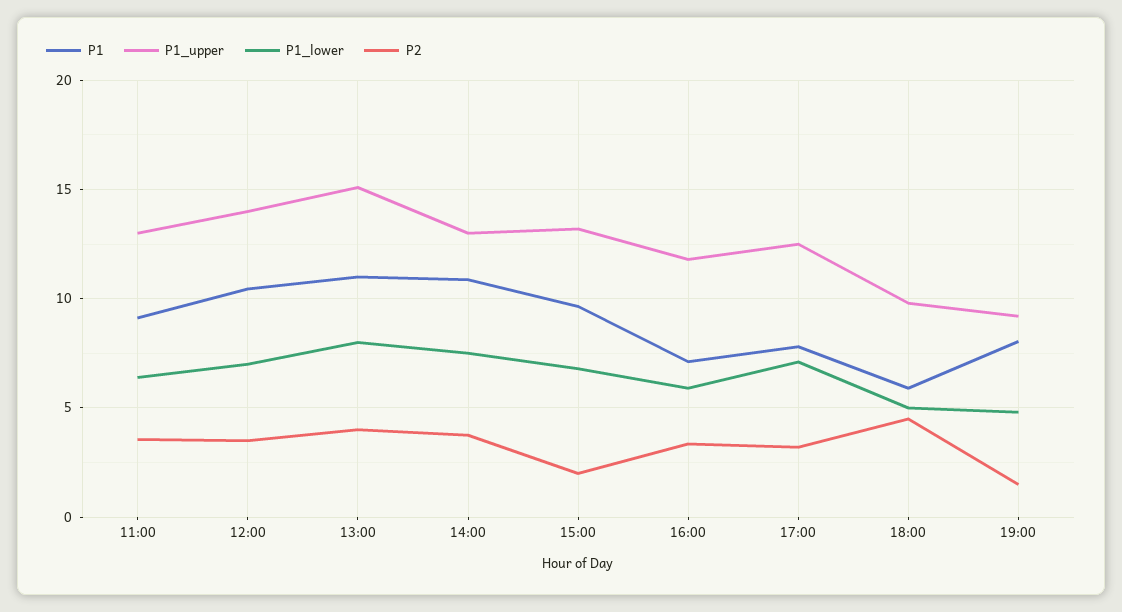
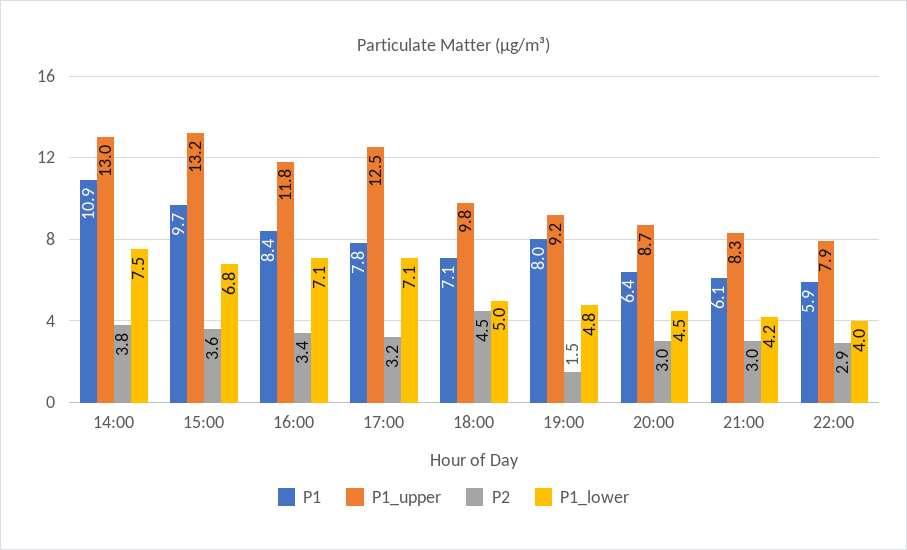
P1, 11:00: 9 -> none
P1_upper, 11:00: 13 -> none
P1_lower, 11:00: 6.5 -> none
P2, 11:00: 3.5 -> none
P1, 12:00: 10.5 -> none
P1_upper, 12:00: 14 -> none
P1_lower, 12:00: 7 -> none
P2, 12:00: 3.5 -> none
P1, 13:00: 11 -> none
P1_upper, 13:00: 15 -> none
P1_lower, 13:00: 8 -> none
P2, 13:00: 4 -> none
P2, 15:00: 2 -> 3.6
P1, 16:00: 7 -> 8.4
P1_lower, 16:00: 6 -> 7.1
P1, 18:00: 6 -> 7.1
P1, 20:00: none -> 6.4
P1_upper, 20:00: none -> 8.7
P2, 20:00: none -> 3
P1_lower, 20:00: none -> 4.5
P1, 21:00: none -> 6.1
P1_upper, 21:00: none -> 8.3
P2, 21:00: none -> 3
P1_lower, 21:00: none -> 4.2
P1, 22:00: none -> 5.9
P1_upper, 22:00: none -> 7.9
P2, 22:00: none -> 2.9
P1_lower, 22:00: none -> 4

